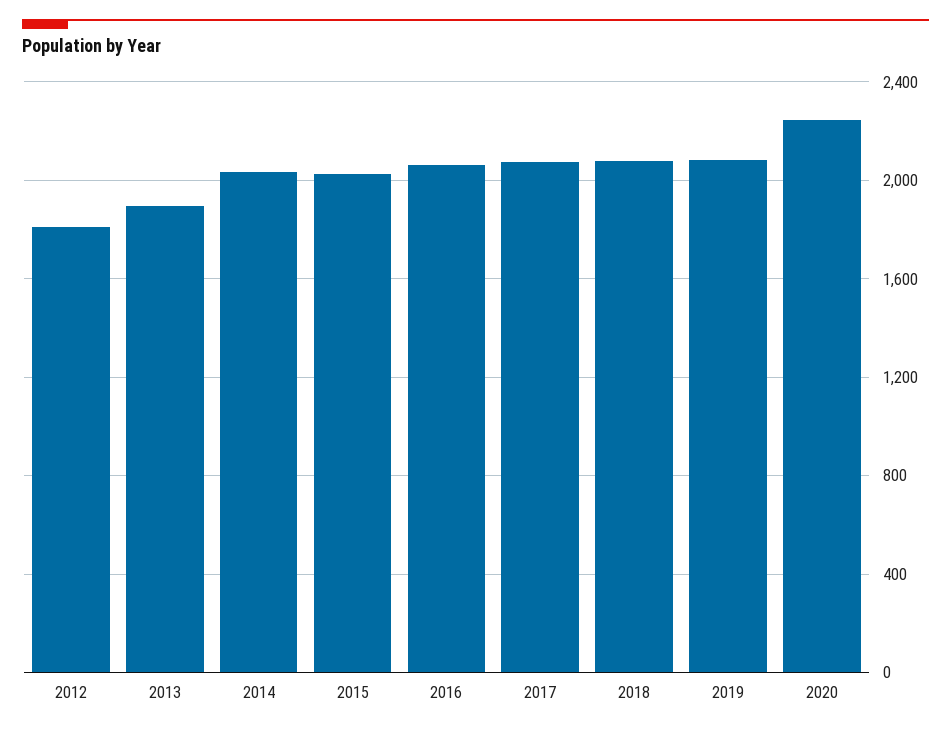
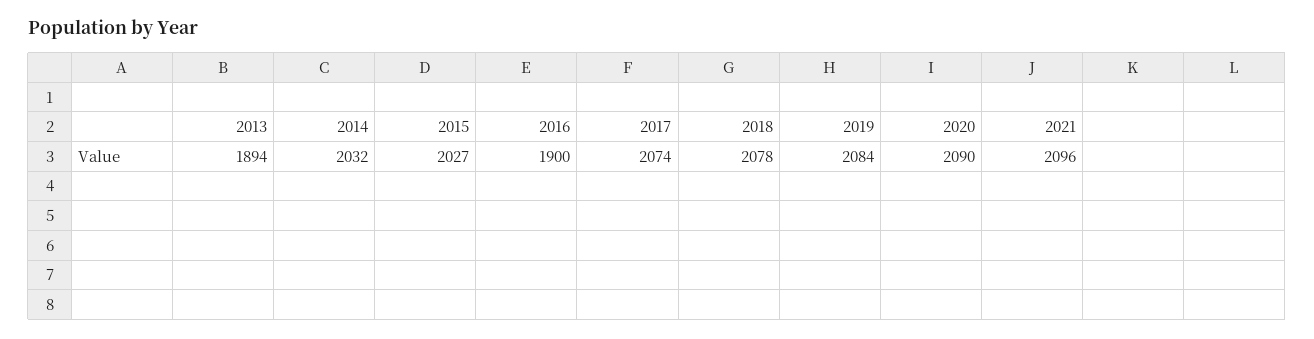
2012: 1800 -> none
2016: 2050 -> 1900
2020: 2250 -> 2090
2021: none -> 2096

